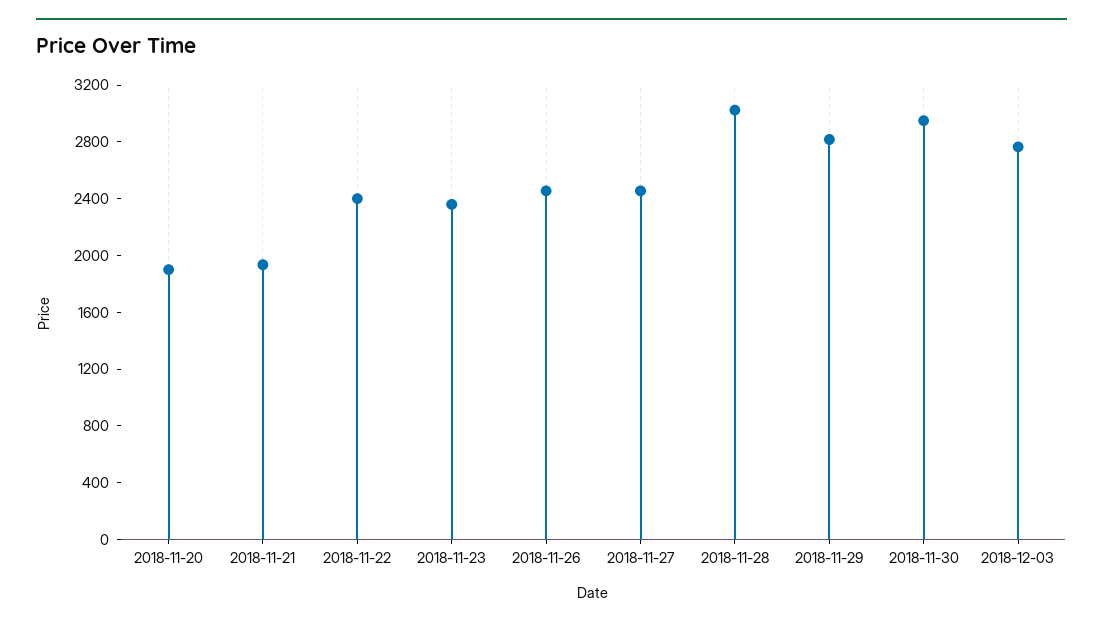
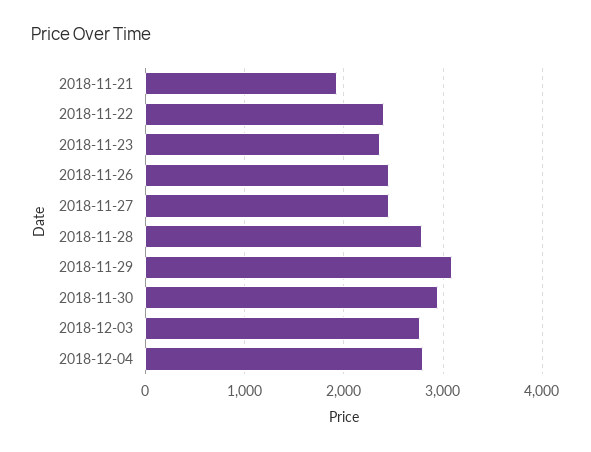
2018-11-20: 1900 -> none
2018-11-28: 3000 -> 2800
2018-11-29: 2800 -> 3100
2018-12-04: none -> 2800

